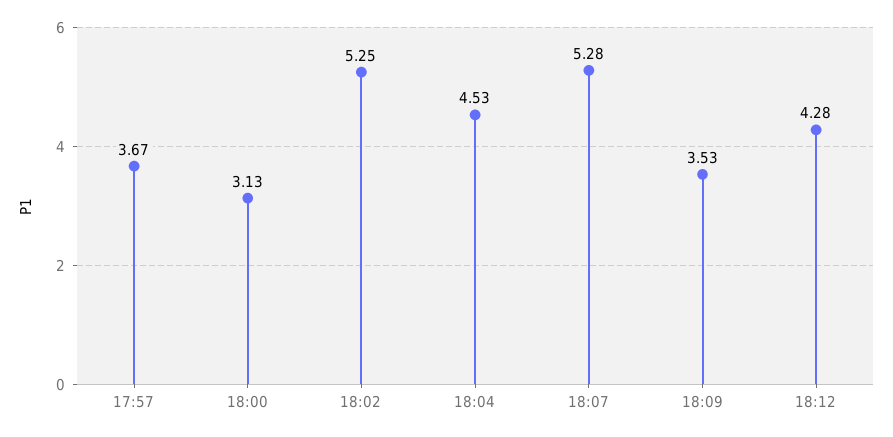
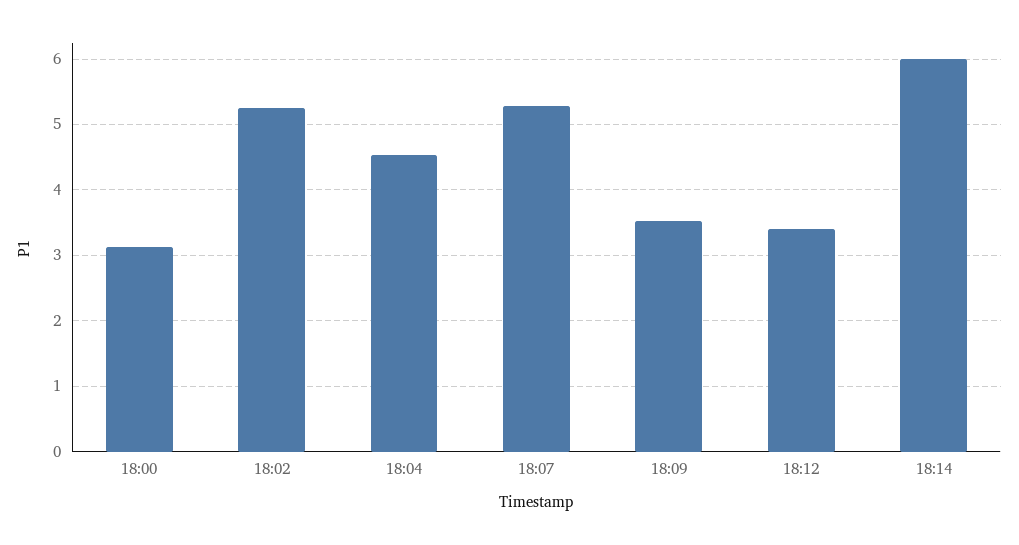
17:57: 3.67 -> none
18:12: 4.28 -> 3.4
18:14: none -> 6

